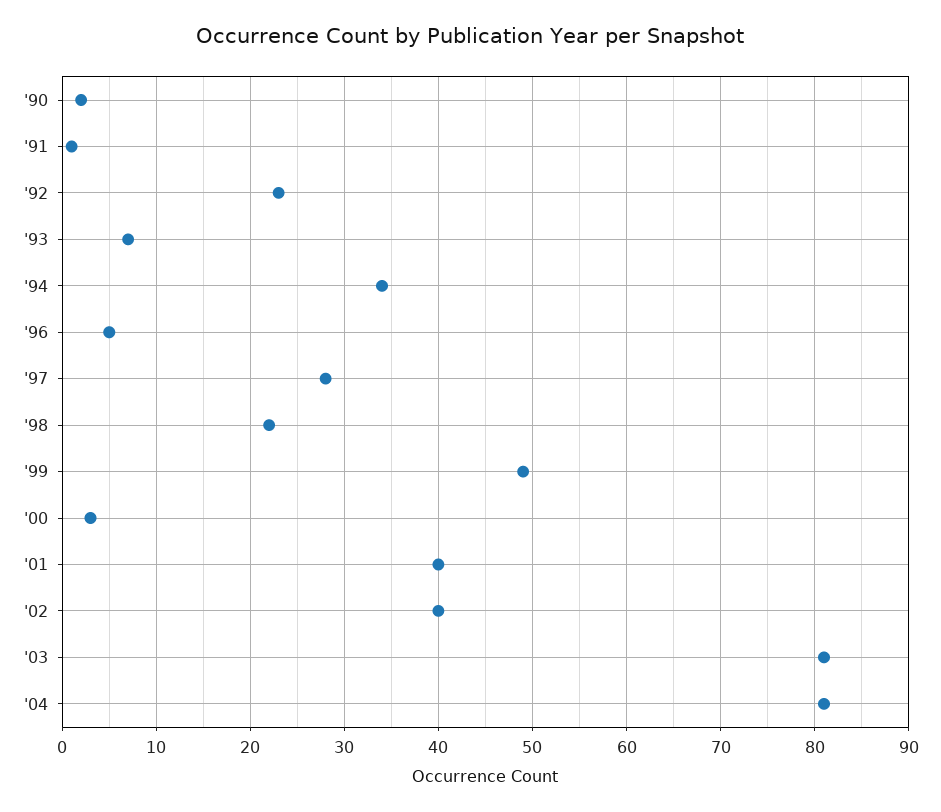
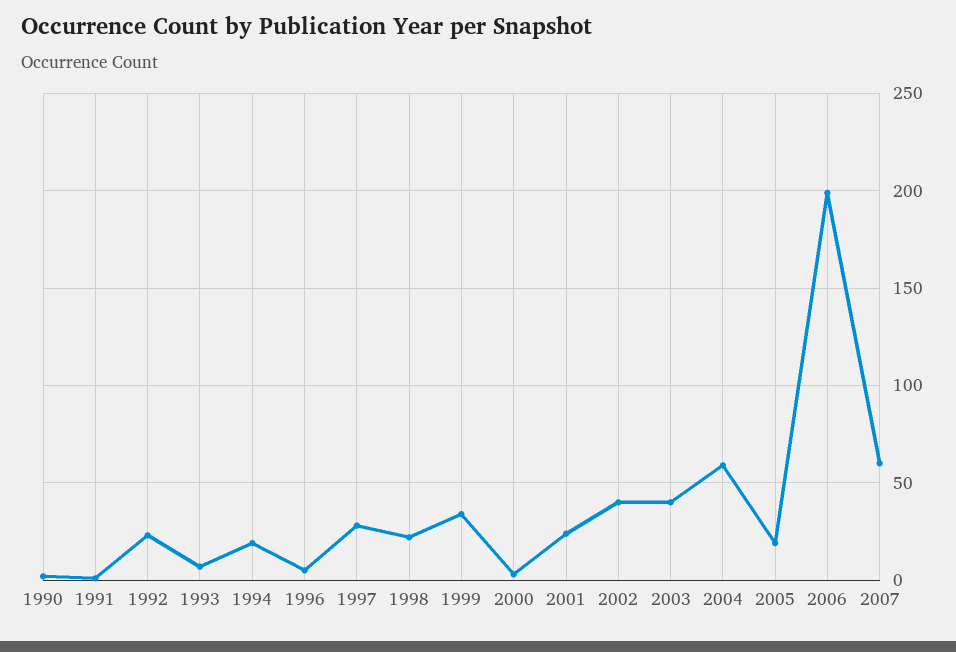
'94: 34 -> 20
'99: 49 -> 35
'01: 40 -> 25
'03: 81 -> 40
'04: 81 -> 60
2005: none -> 20
2006: none -> 200
2007: none -> 60

